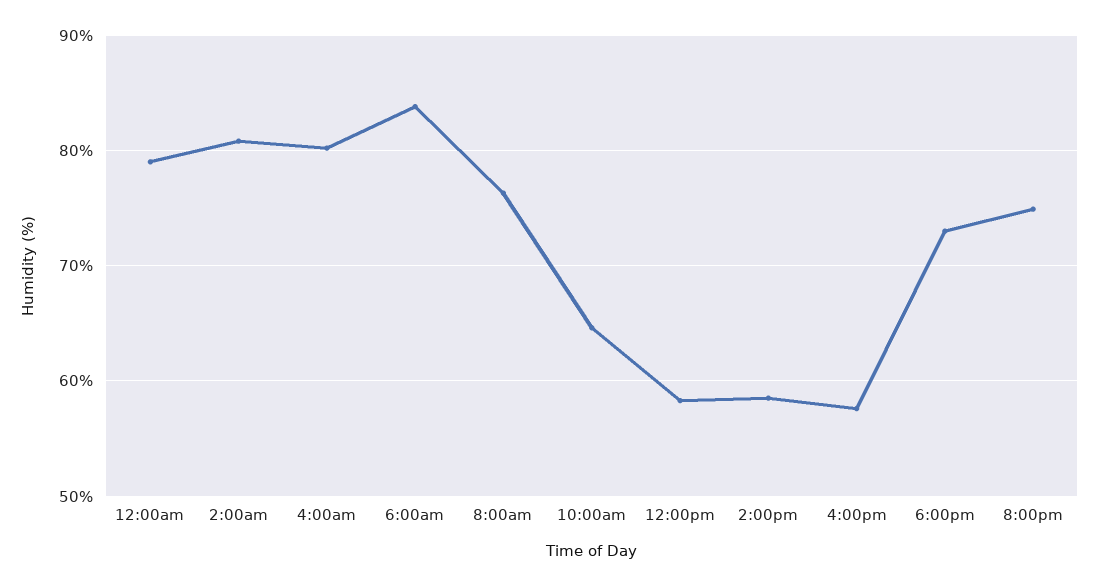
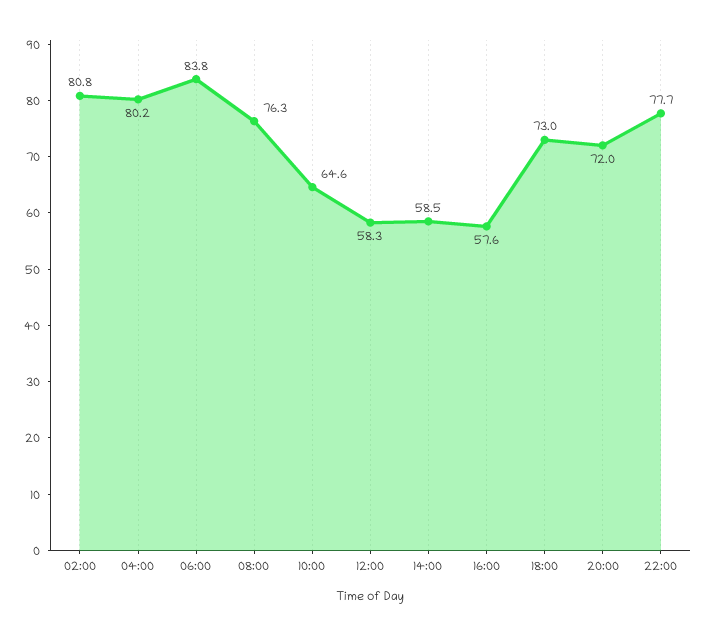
12:00am: 79 -> none
8:00pm: 75 -> 72
22:00: none -> 77.7

